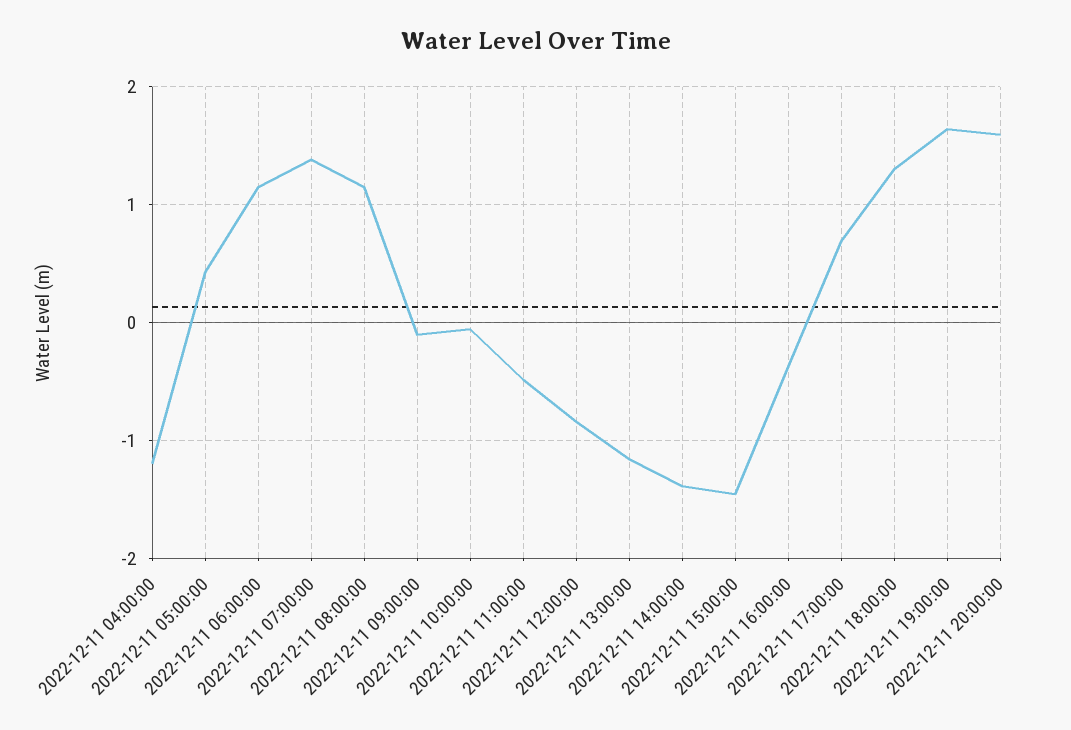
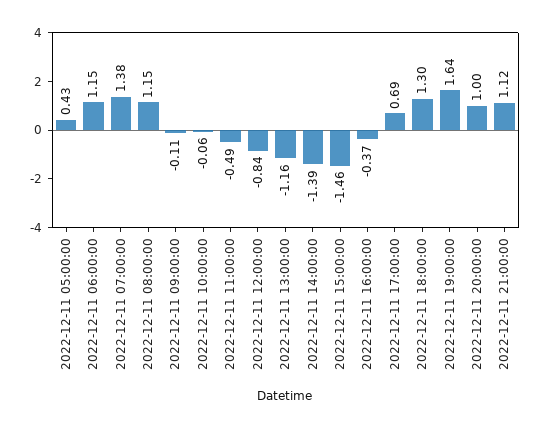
2022-12-11 04:00:00: -1.2 -> none
2022-12-11 20:00:00: 1.6 -> 1
2022-12-11 21:00:00: none -> 1.12

